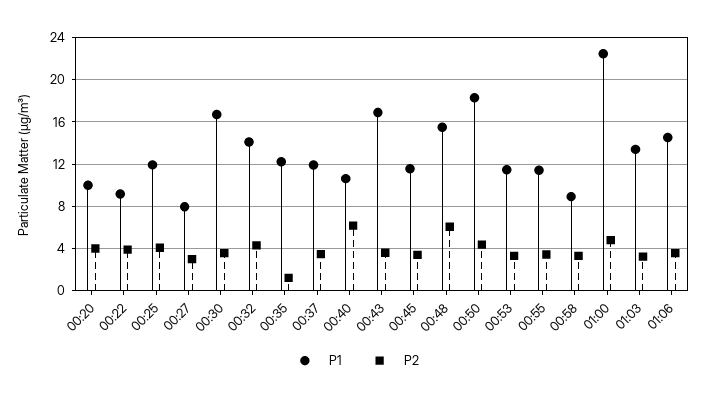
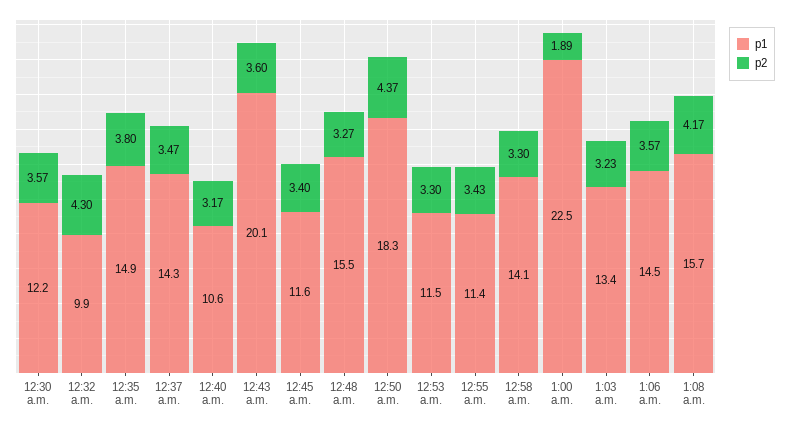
P1, 00:20: 10 -> none
P2, 00:20: 4 -> none
P1, 00:22: 9 -> none
P2, 00:22: 4 -> none
P1, 00:25: 12 -> none
P2, 00:25: 4 -> none
P1, 00:27: 8 -> none
P2, 00:27: 3 -> none
P1, 00:30: 17 -> 12.2
P1, 00:32: 14 -> 9.9
P1, 00:35: 12 -> 14.9
P2, 00:35: 1 -> 3.8
P1, 00:37: 12 -> 14.3
P2, 00:40: 6 -> 3.17
P1, 00:43: 17 -> 20.1
P2, 00:48: 6 -> 3.27
P1, 00:58: 9 -> 14.1
P2, 01:00: 5 -> 1.89
P1, 1:08 a.m.: none -> 15.7
P2, 1:08 a.m.: none -> 4.17

